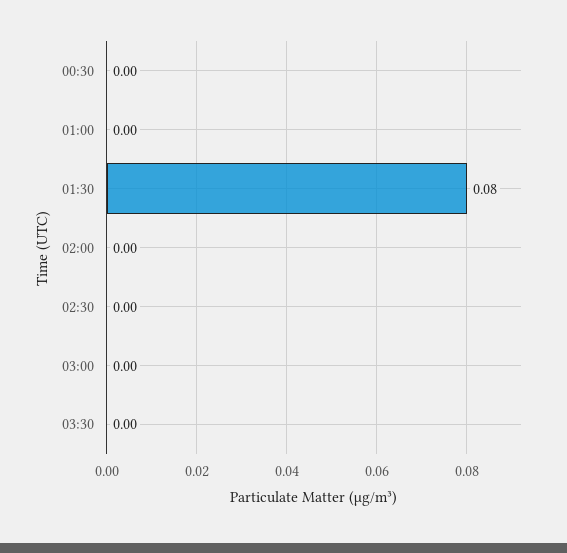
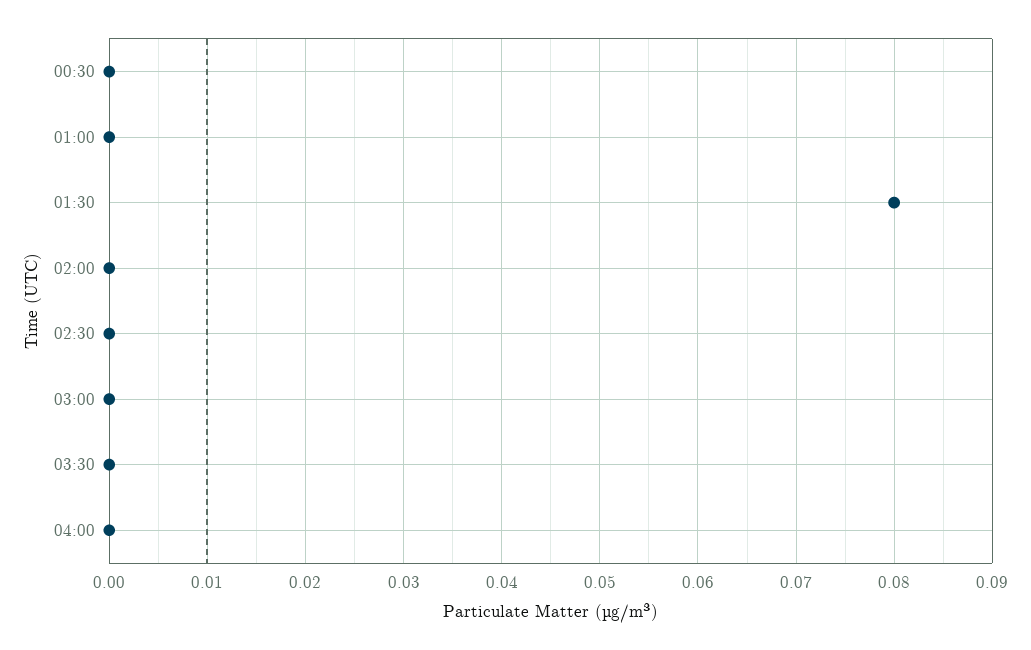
04:00: none -> 0

